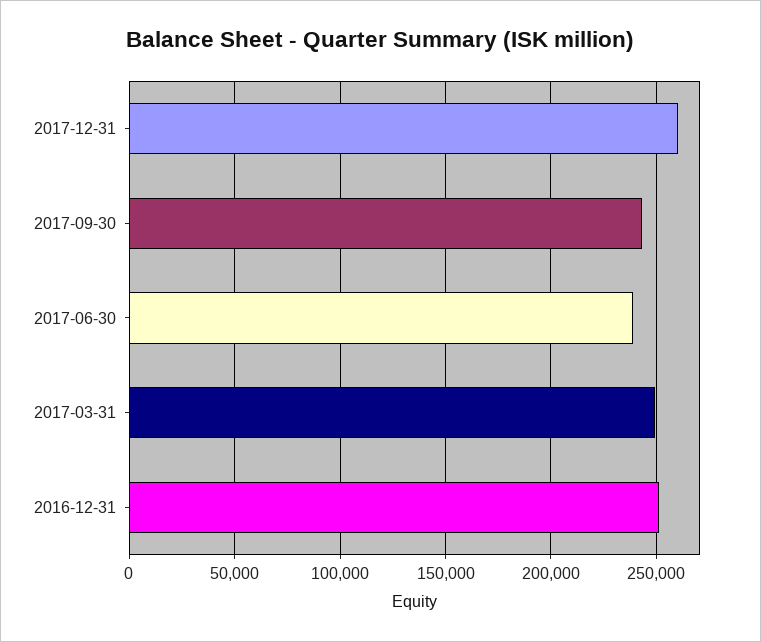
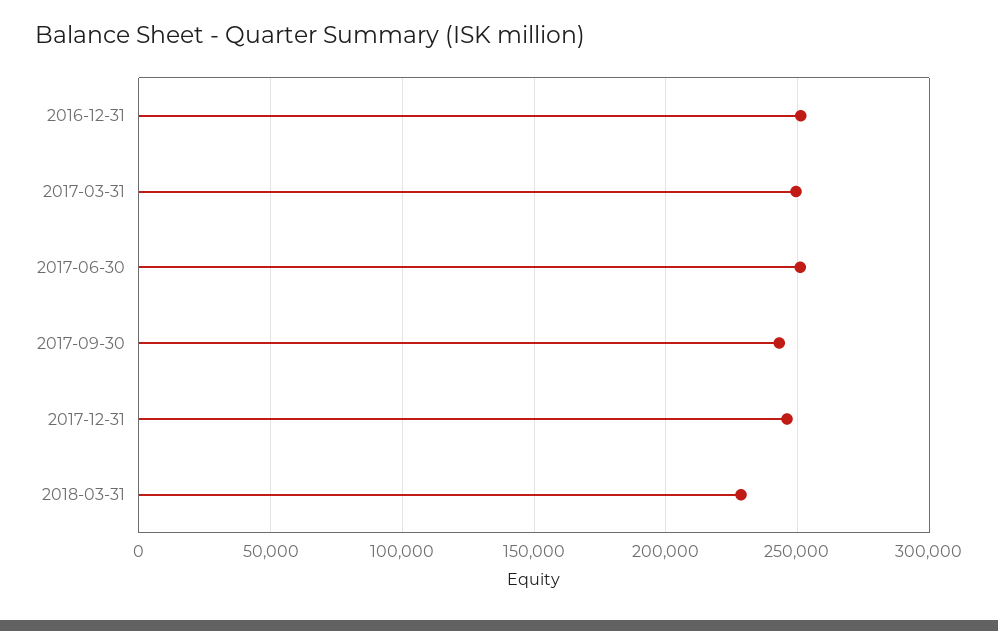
2017-12-31: 260000 -> 245000
2017-06-30: 240000 -> 250000
2018-03-31: none -> 230000

